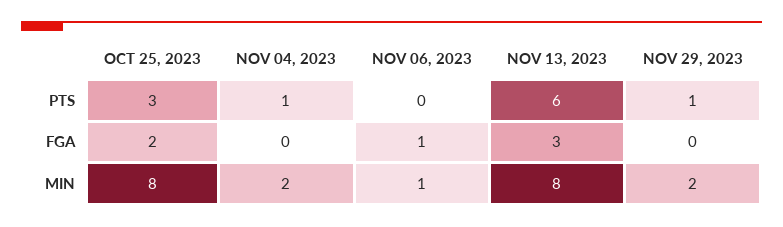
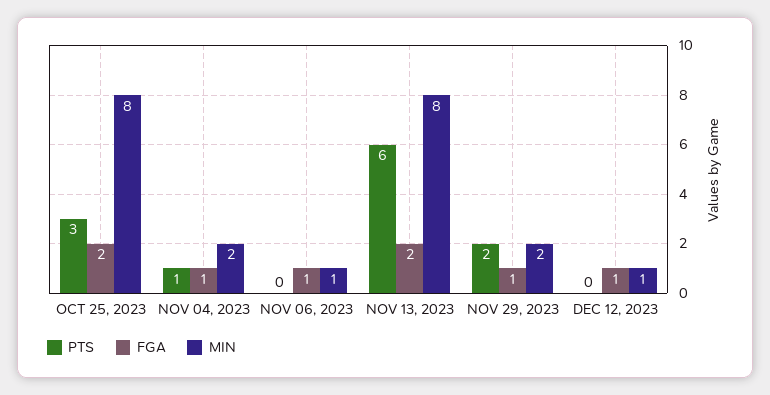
PTS, NOV 29, 2023: 1 -> 2
FGA, NOV 04, 2023: 0 -> 1
FGA, NOV 13, 2023: 3 -> 2
FGA, NOV 29, 2023: 0 -> 1
PTS, DEC 12, 2023: none -> 0
FGA, DEC 12, 2023: none -> 1
MIN, DEC 12, 2023: none -> 1

